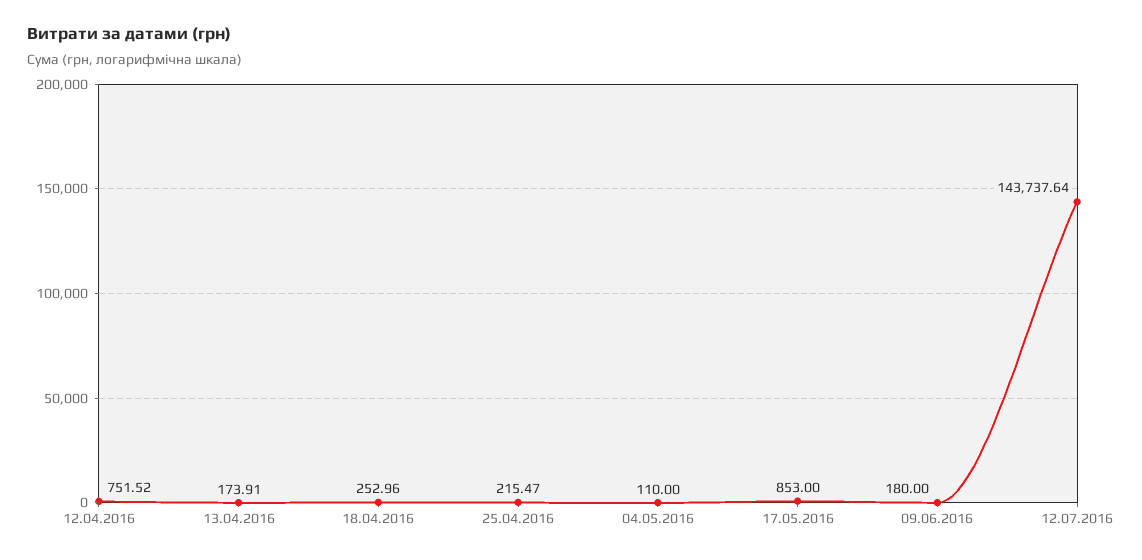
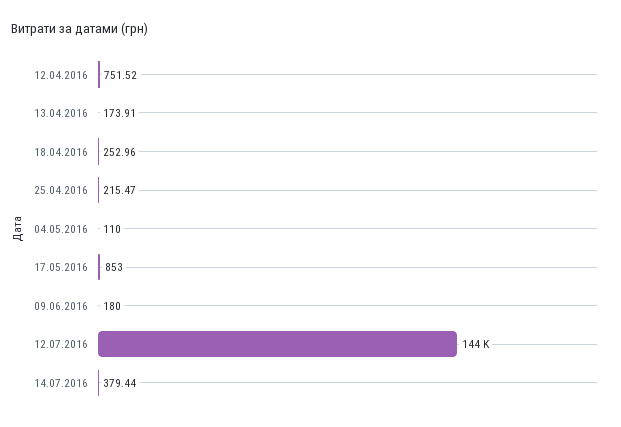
14.07.2016: none -> 379.44

